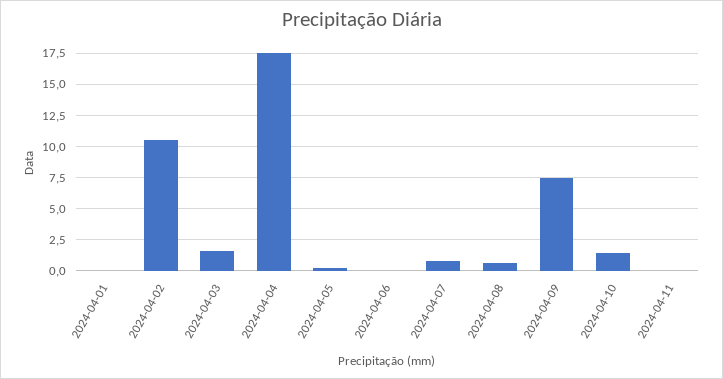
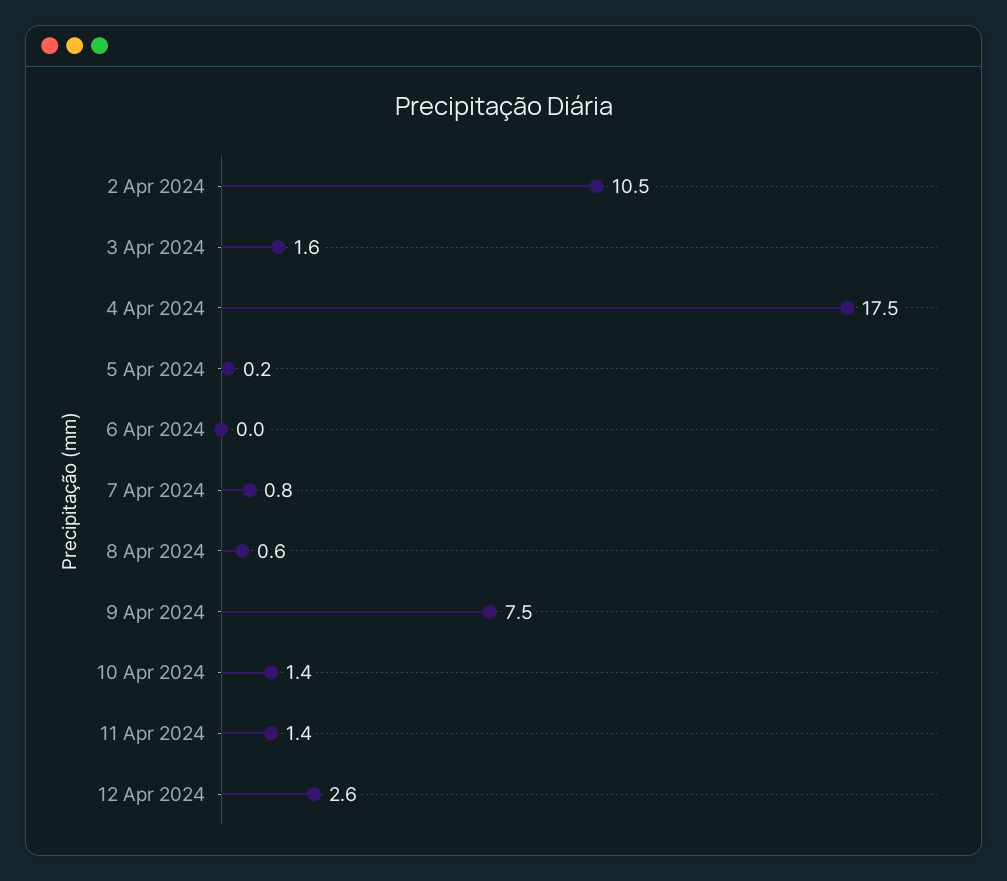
2024-04-01: 0 -> none
2024-04-11: 0 -> 1.4
12 Apr 2024: none -> 2.6

